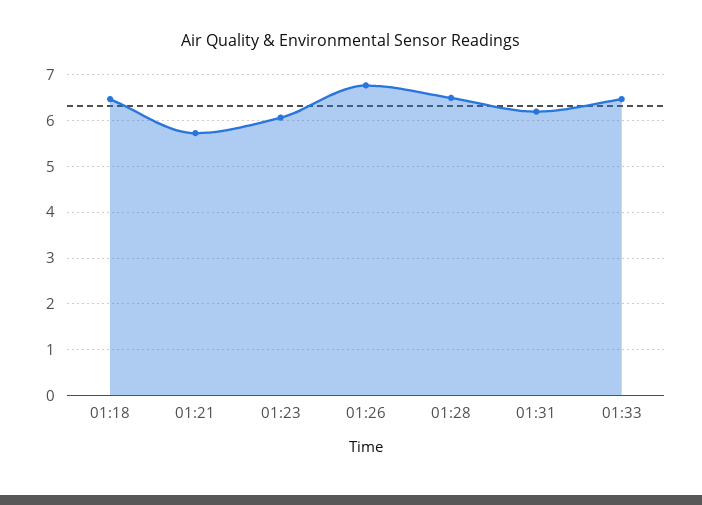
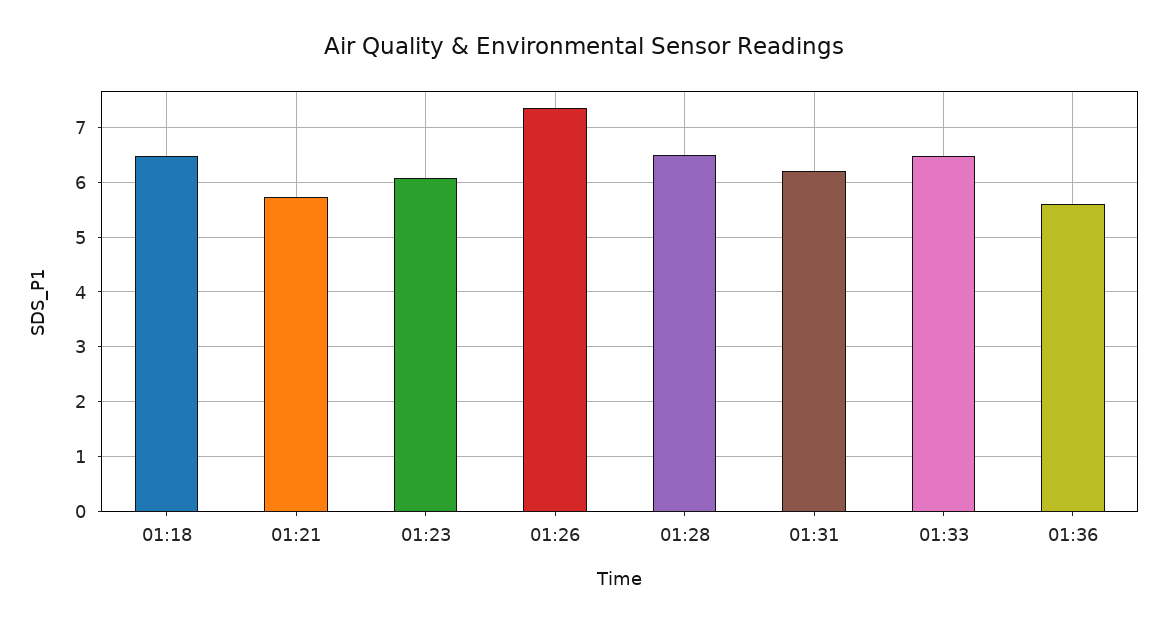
01:26: 6.8 -> 7.4
01:36: none -> 5.6

